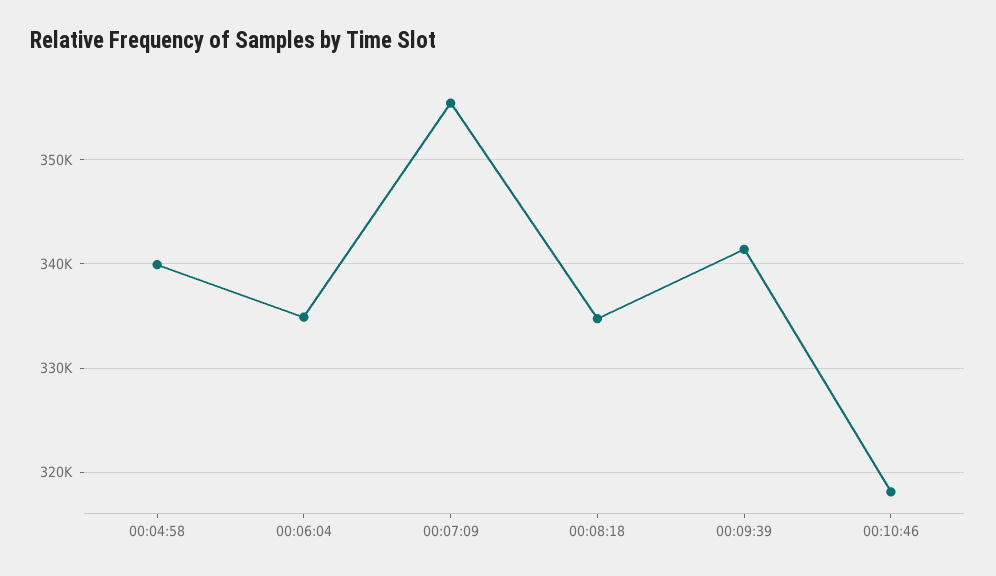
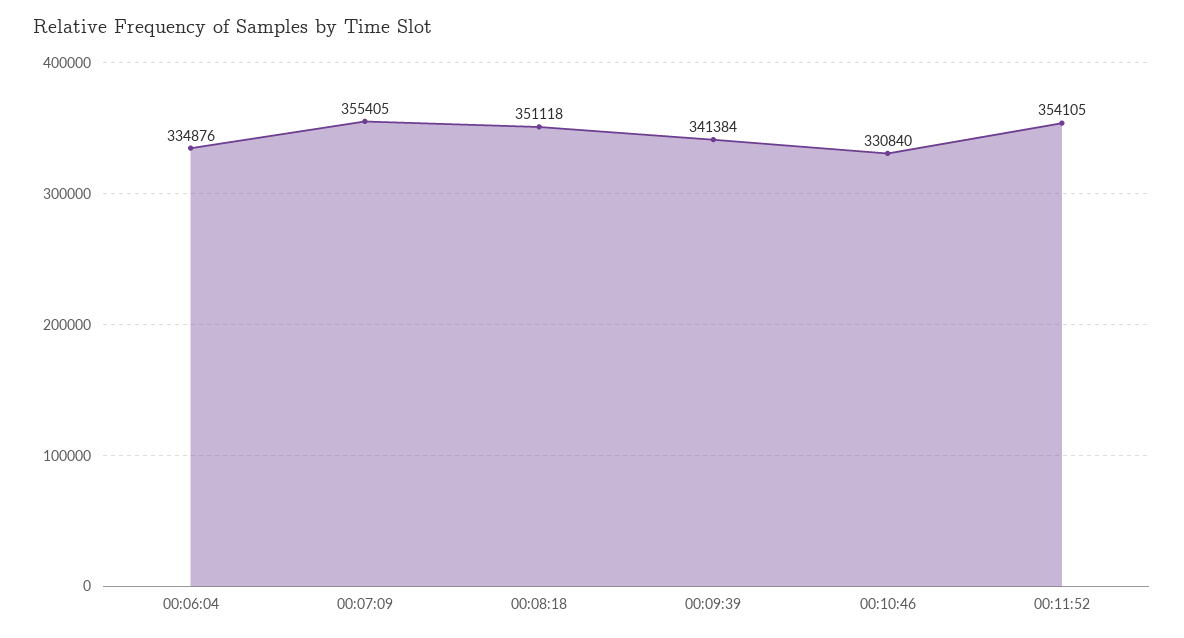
00:04:58: 340000 -> none
00:08:18: 335000 -> 351118
00:10:46: 318000 -> 330840
00:11:52: none -> 354105

